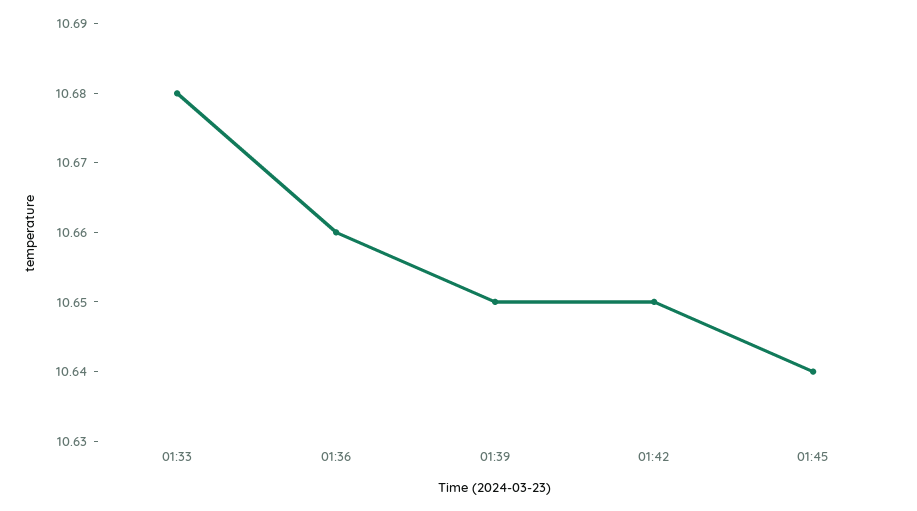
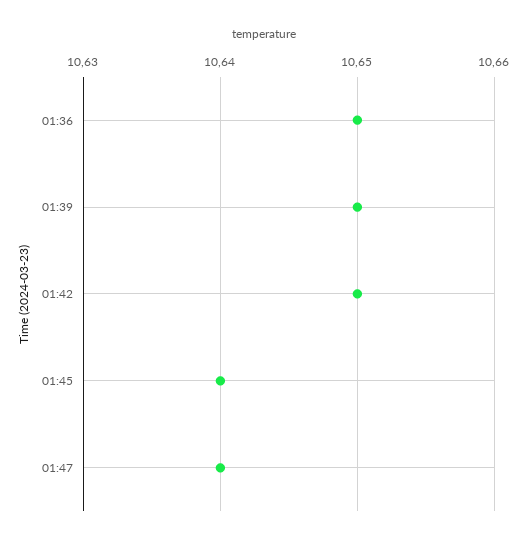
01:33: 10.68 -> none
01:36: 10.66 -> 10.65
01:47: none -> 10.64

